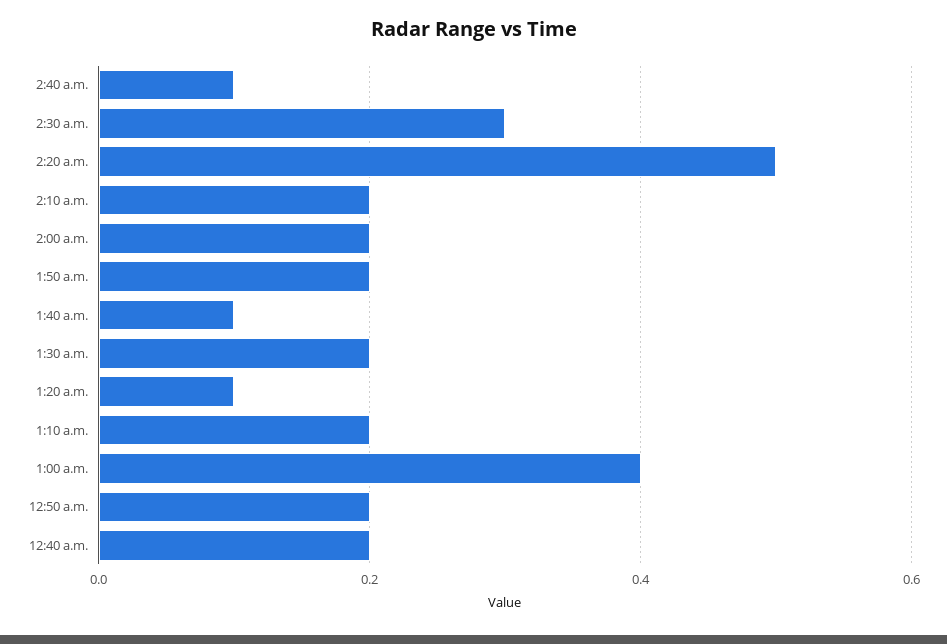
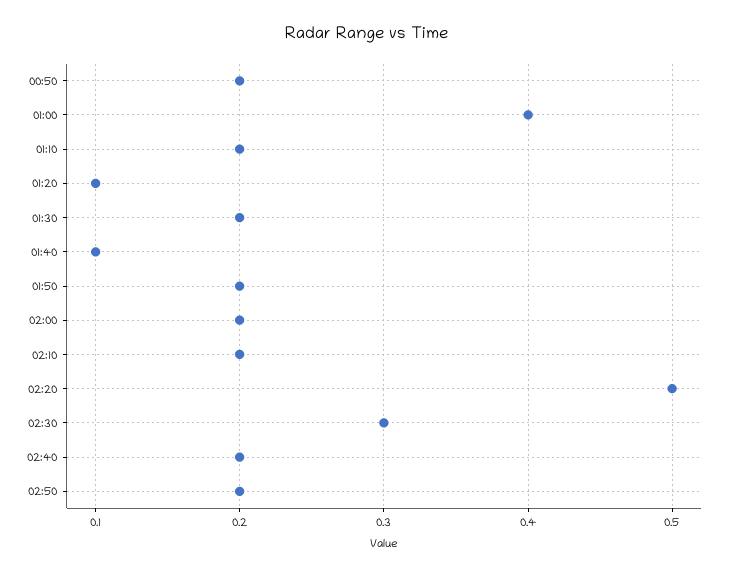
2:40 a.m.: 0.1 -> 0.2
12:40 a.m.: 0.2 -> none
02:50: none -> 0.2

